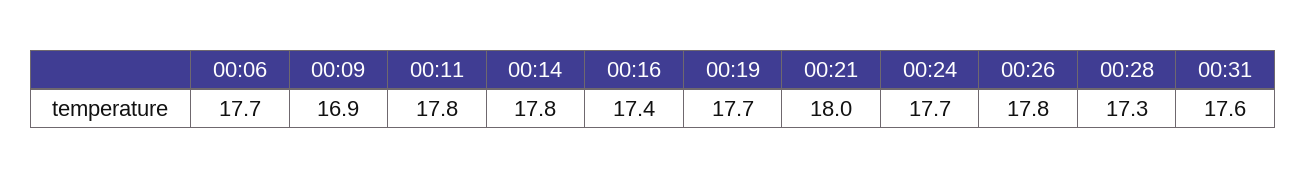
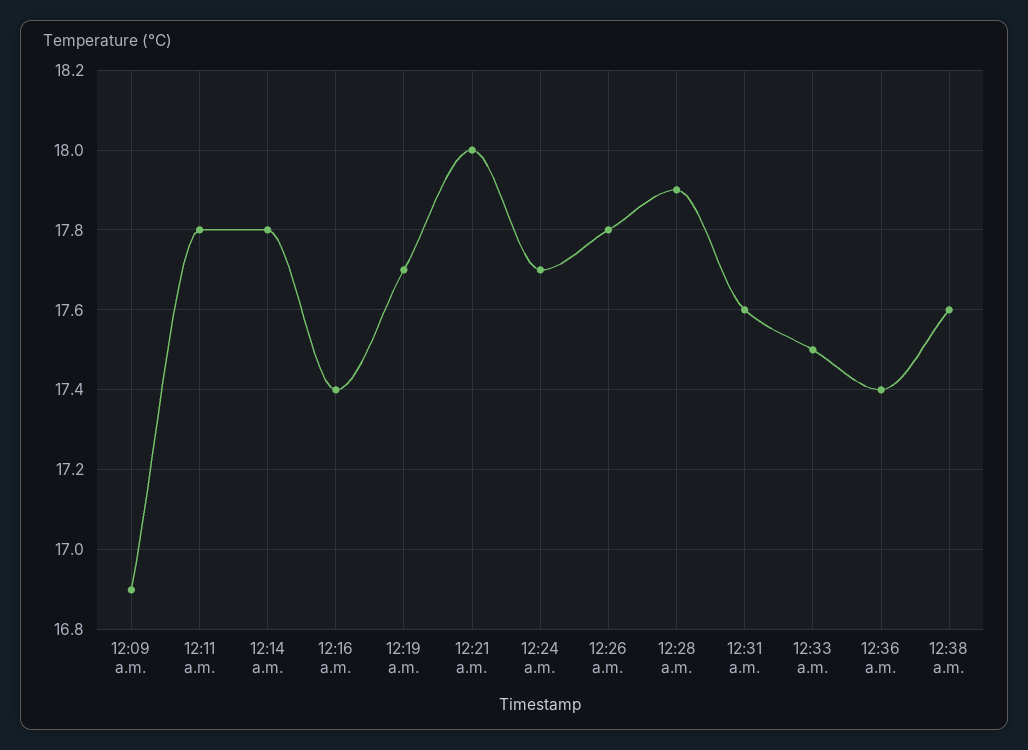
00:06: 17.7 -> none
00:28: 17.3 -> 17.9
12:33 a.m.: none -> 17.5
12:36 a.m.: none -> 17.4
12:38 a.m.: none -> 17.6

